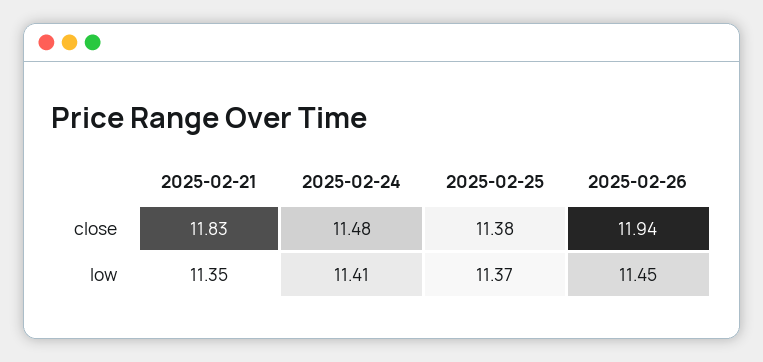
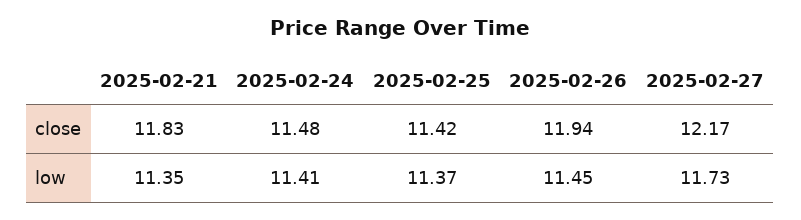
2025-02-25, close: 11.38 -> 11.42
2025-02-27, close: none -> 12.17
2025-02-27, low: none -> 11.73

